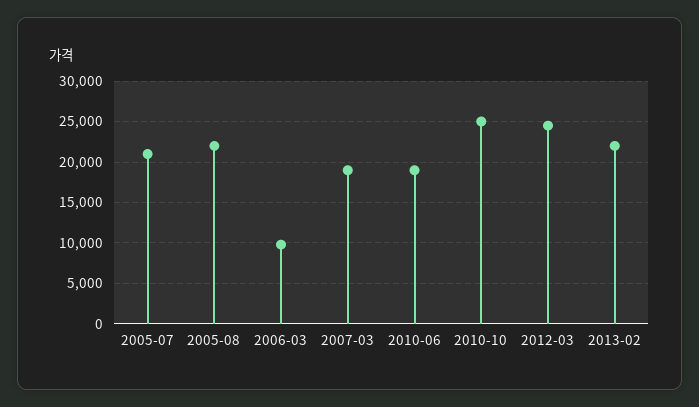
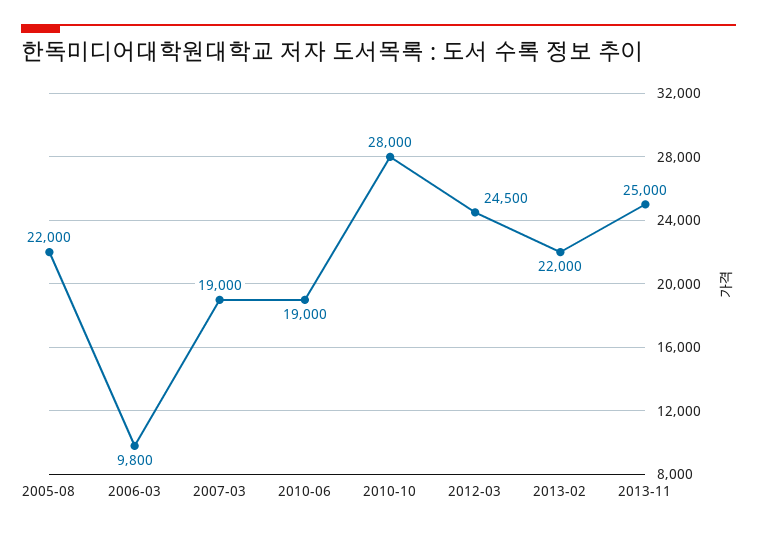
2005-07: 21000 -> none
2010-10: 25000 -> 28000
2013-11: none -> 25000

